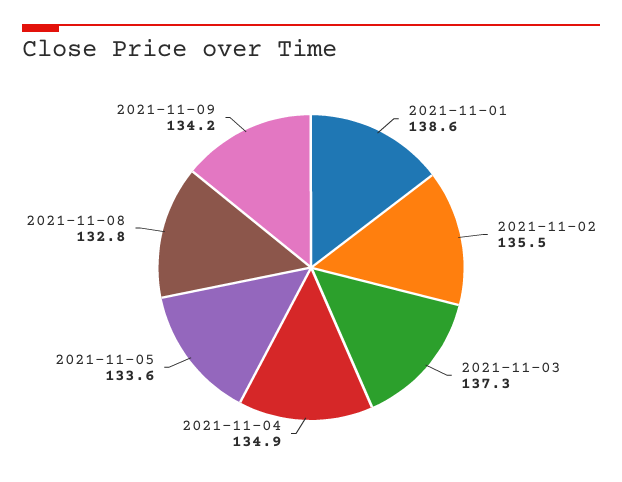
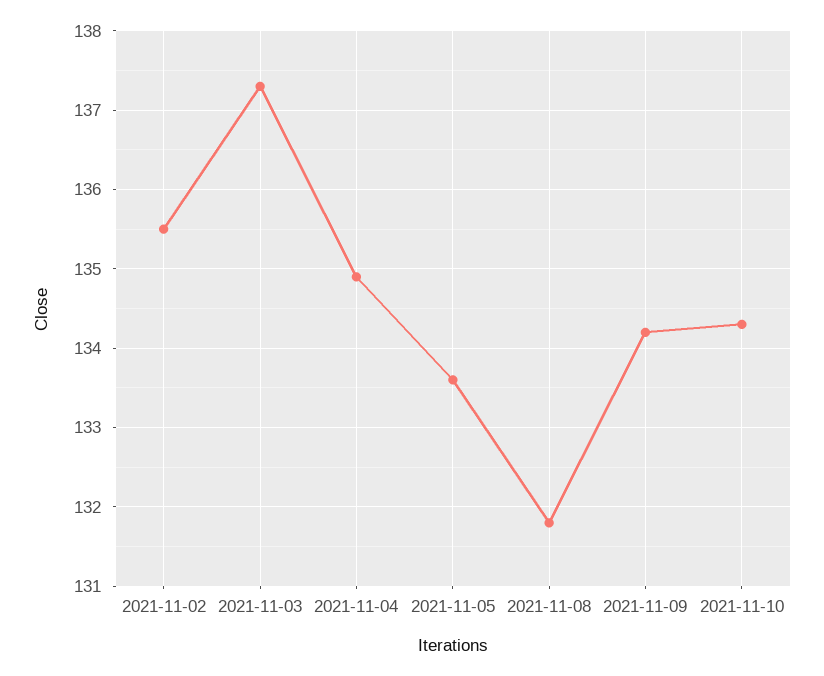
2021-11-01: 138.6 -> none
2021-11-08: 132.8 -> 131.8
2021-11-10: none -> 134.3

